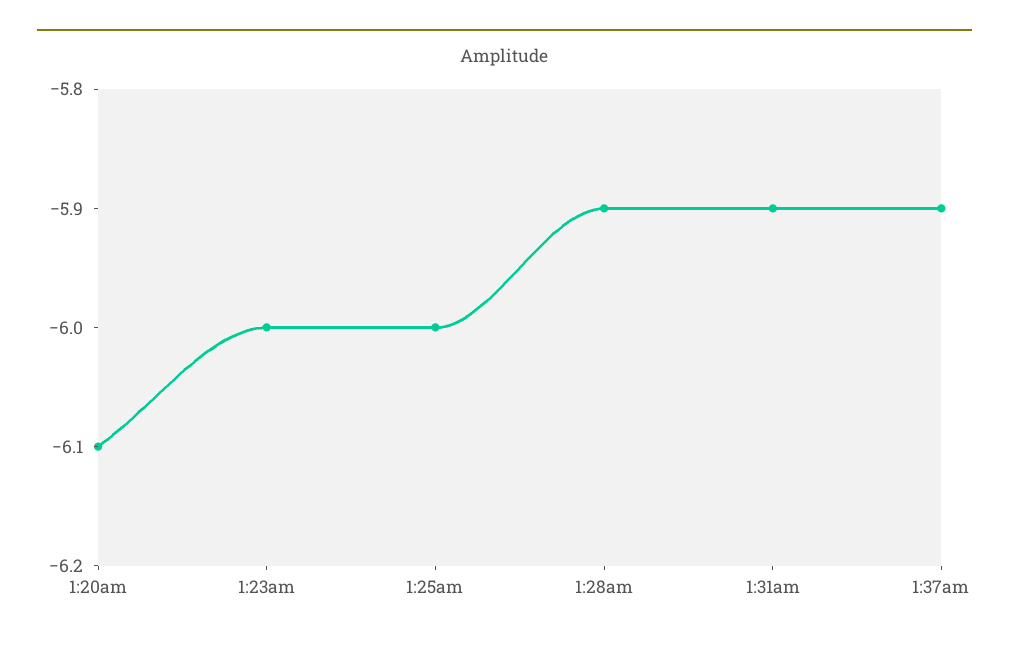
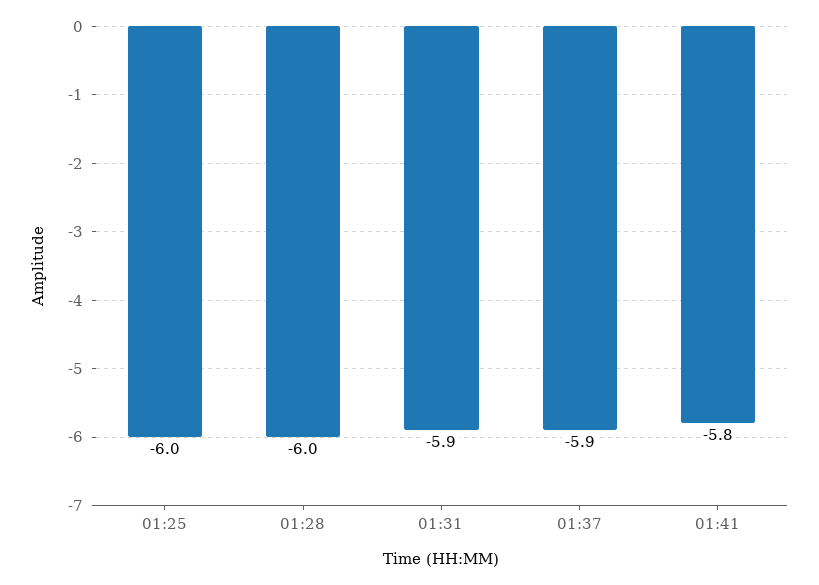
1:20am: -6.1 -> none
1:23am: -6 -> none
1:28am: -5.9 -> -6
01:41: none -> -5.8

